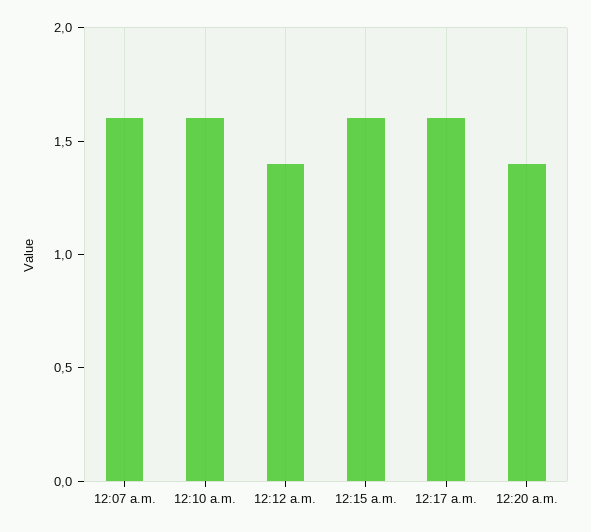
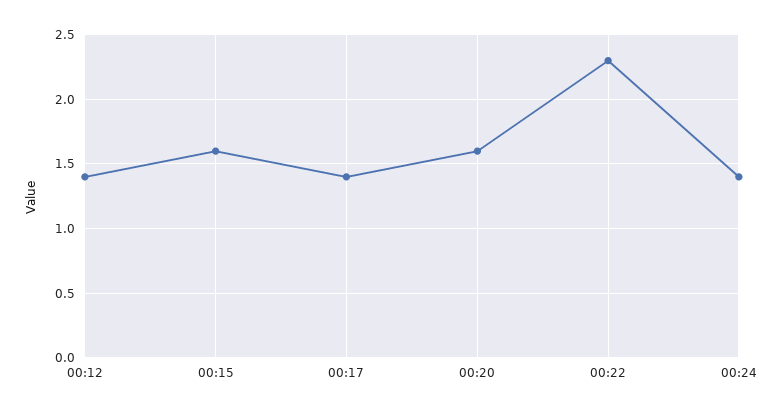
12:07 a.m.: 1.6 -> none
12:10 a.m.: 1.6 -> none
12:17 a.m.: 1.6 -> 1.4
12:20 a.m.: 1.4 -> 1.6
00:22: none -> 2.3
00:24: none -> 1.4

